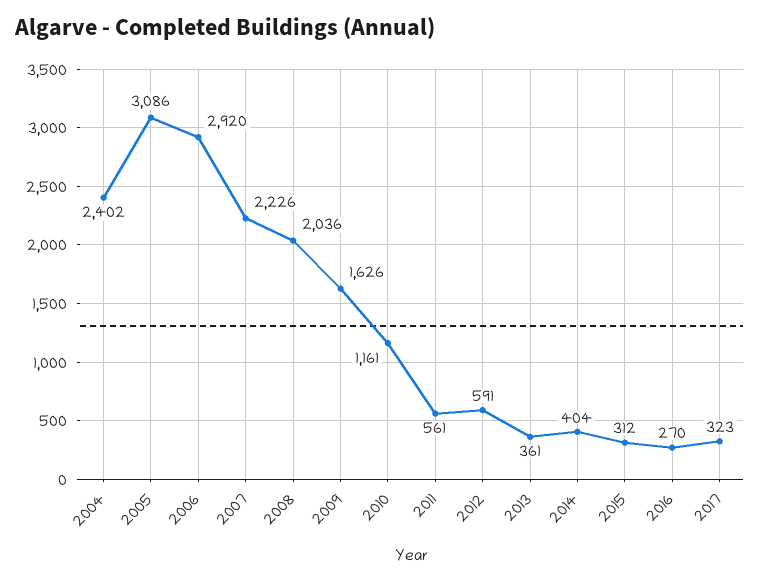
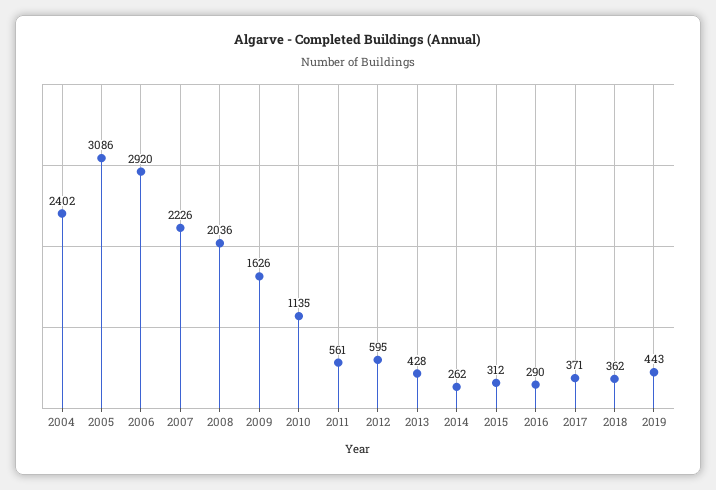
2010: 1161 -> 1135
2012: 591 -> 595
2013: 361 -> 428
2014: 404 -> 262
2016: 270 -> 290
2017: 323 -> 371
2018: none -> 362
2019: none -> 443

